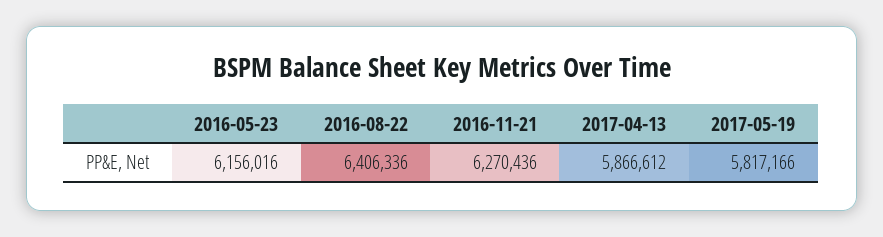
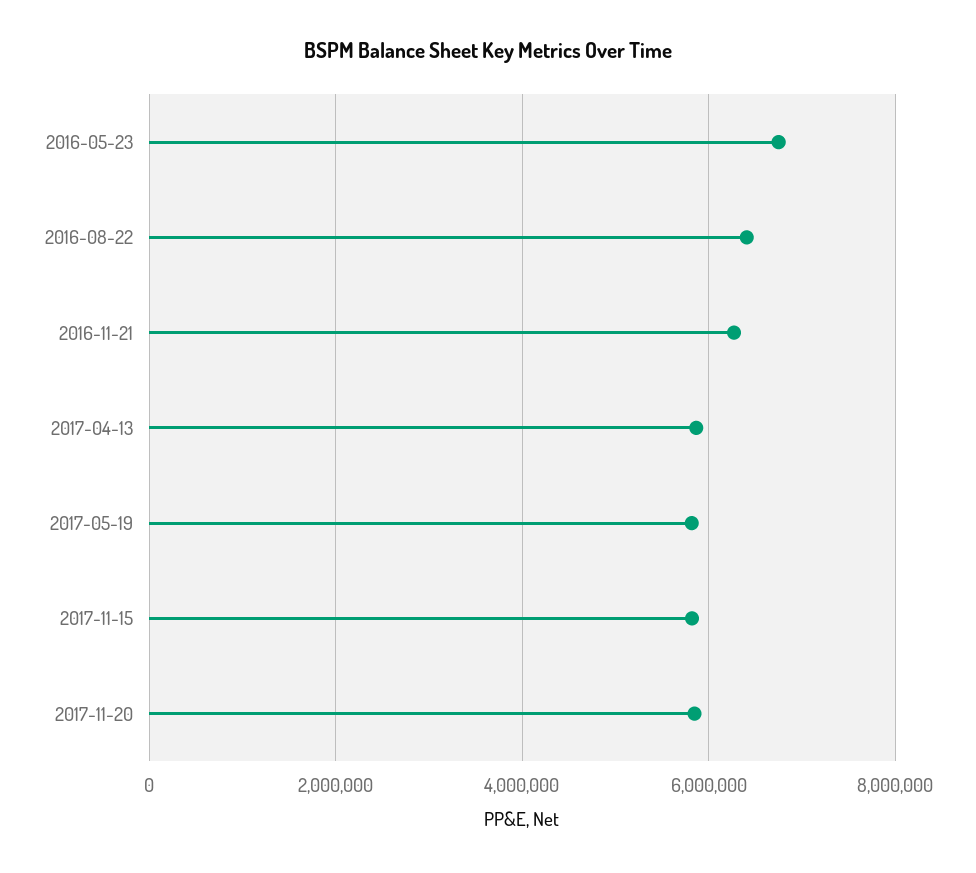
2016-05-23: 6156016 -> 6800000
2017-11-15: none -> 5800000
2017-11-20: none -> 5800000

